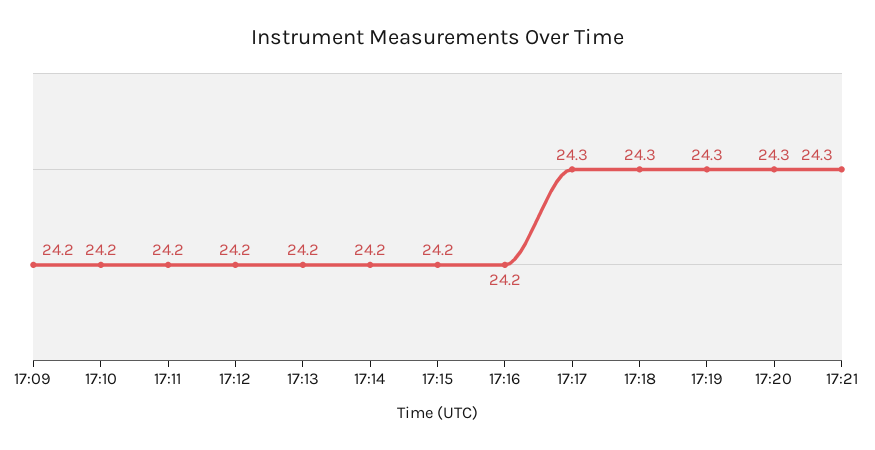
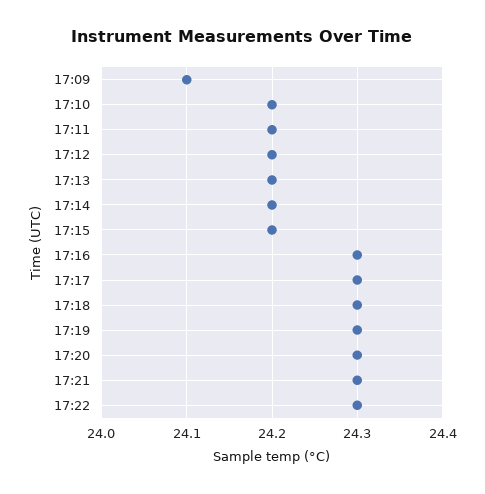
17:09: 24.2 -> 24.1
17:16: 24.2 -> 24.3
17:22: none -> 24.3

